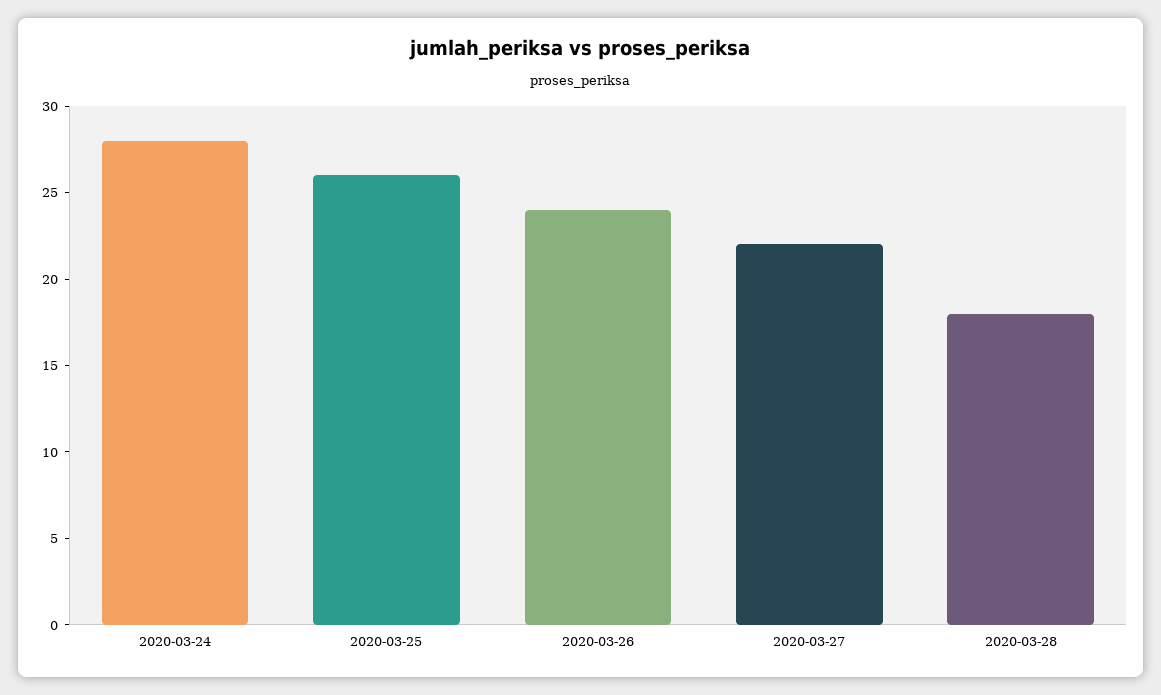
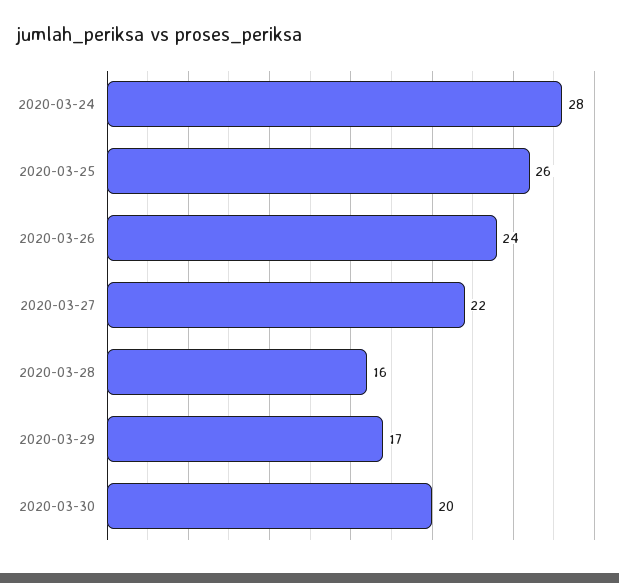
2020-03-28: 18 -> 16
2020-03-29: none -> 17
2020-03-30: none -> 20

